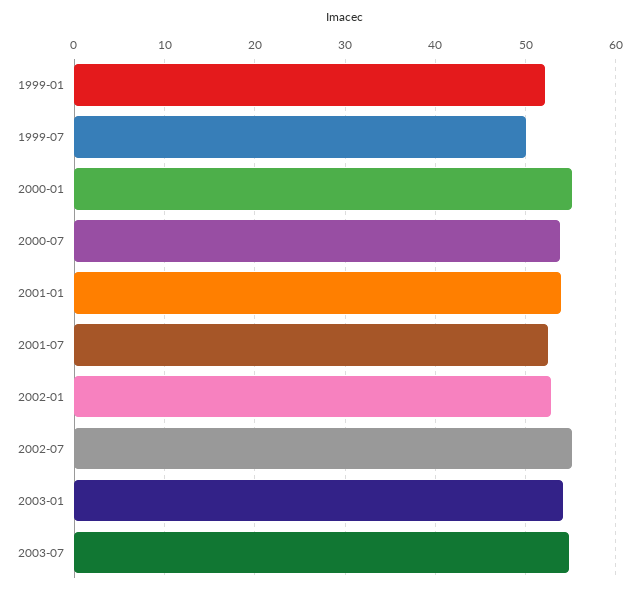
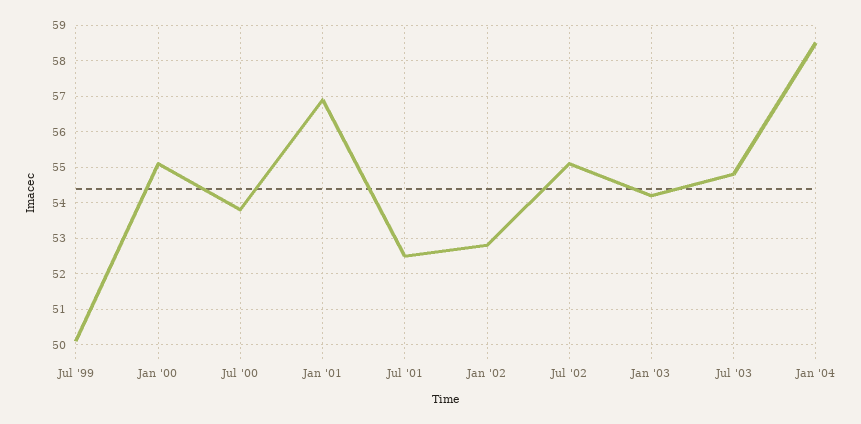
1999-01: 52 -> none
2001-01: 54 -> 57
Jan '04: none -> 58.5

